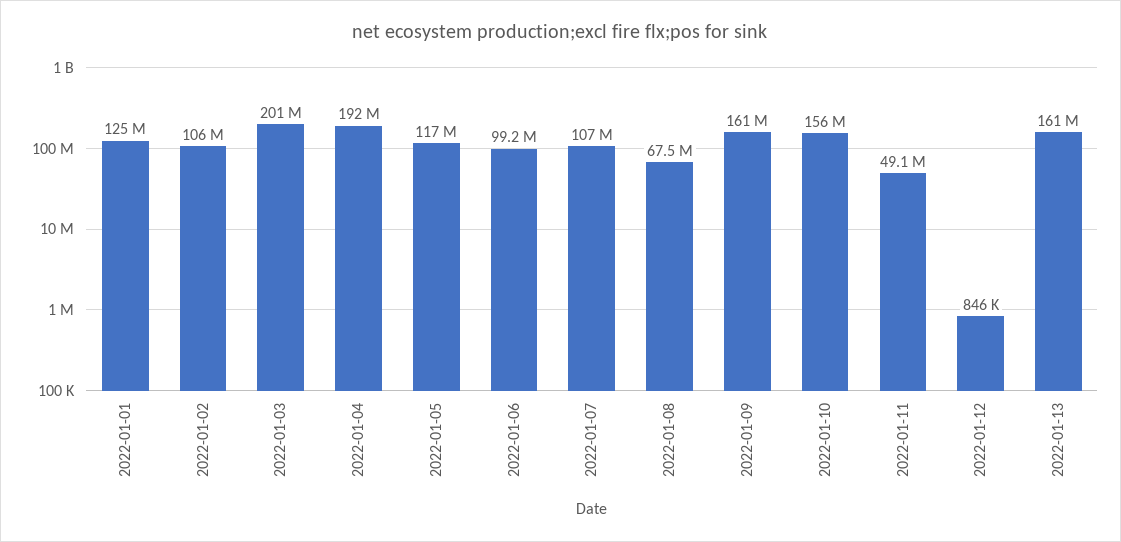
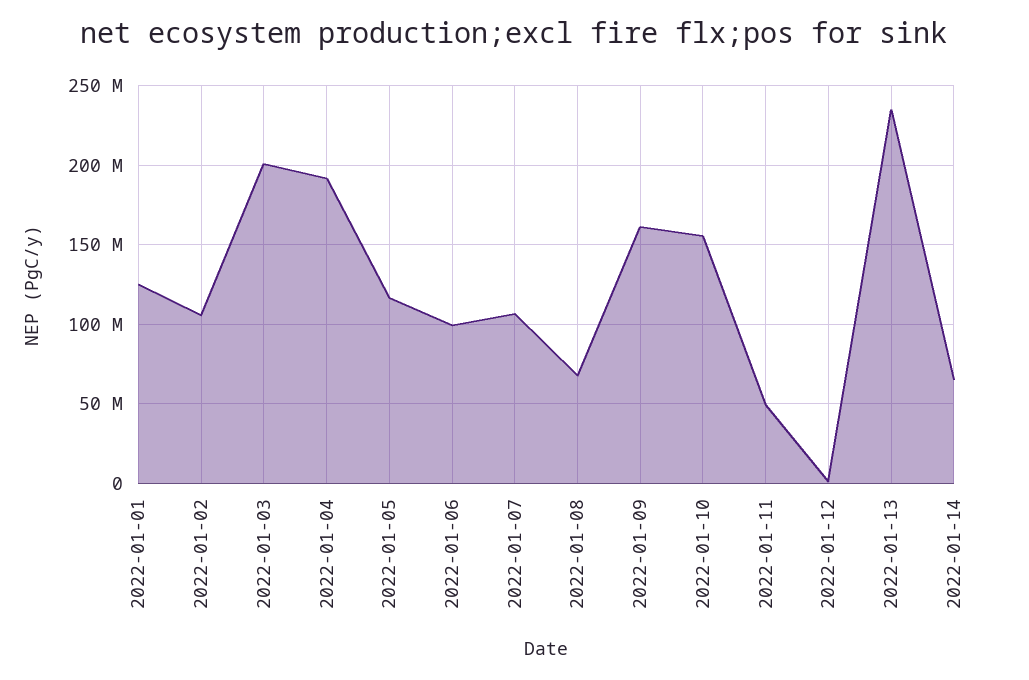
2022-01-13: 161000000 -> 235000000
2022-01-14: none -> 65000000

